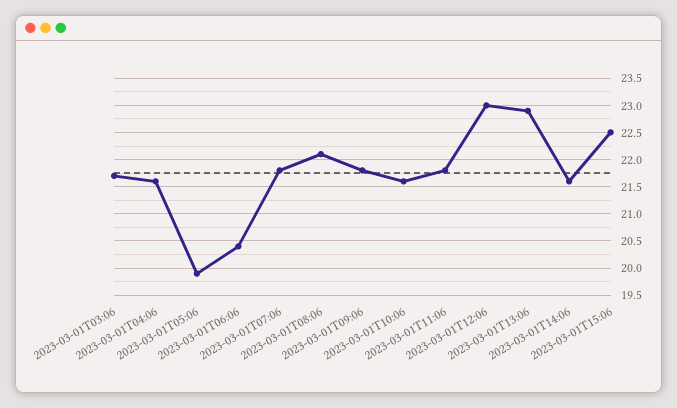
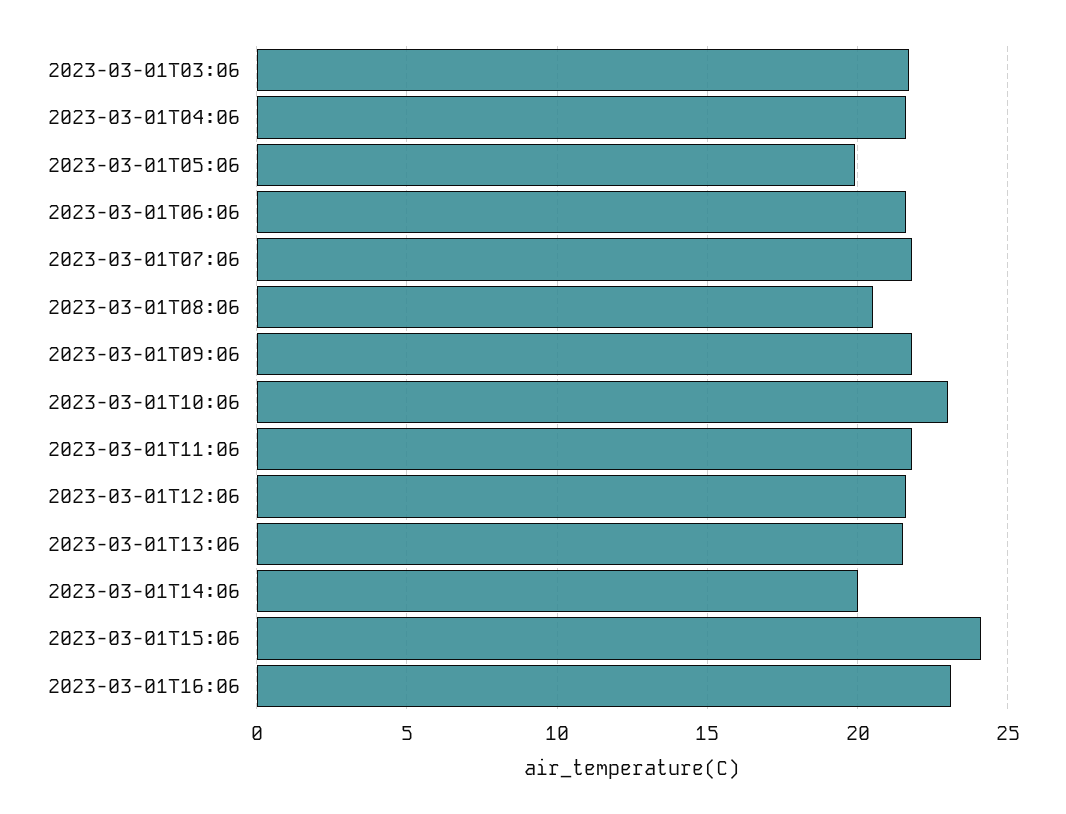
2023-03-01T06:06: 20.5 -> 21.5
2023-03-01T08:06: 22 -> 20.5
2023-03-01T10:06: 21.5 -> 23
2023-03-01T12:06: 23 -> 21.5
2023-03-01T13:06: 23 -> 21.5
2023-03-01T14:06: 21.5 -> 20
2023-03-01T15:06: 22.5 -> 24
2023-03-01T16:06: none -> 23

